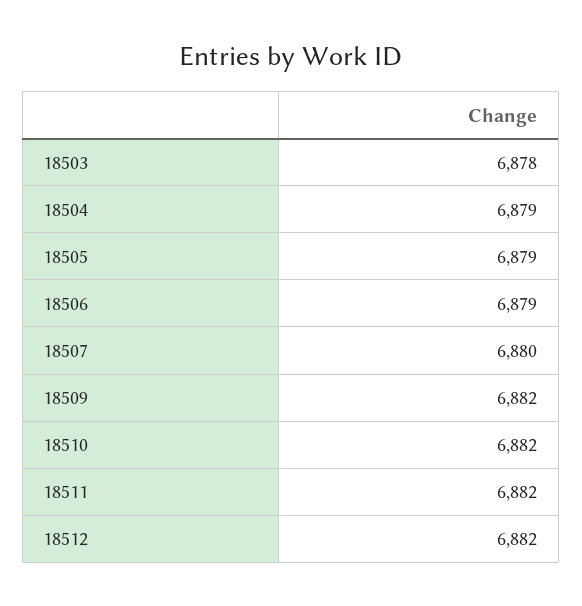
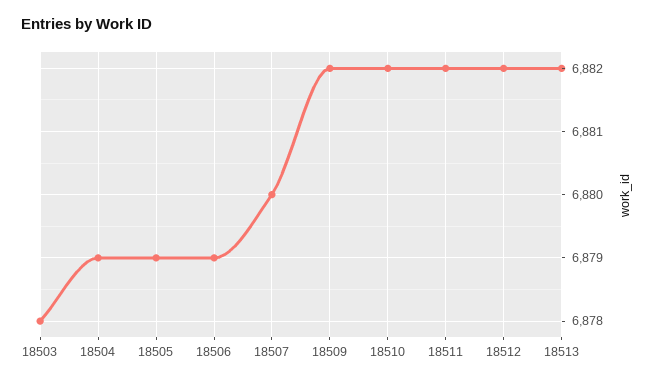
18513: none -> 6882

